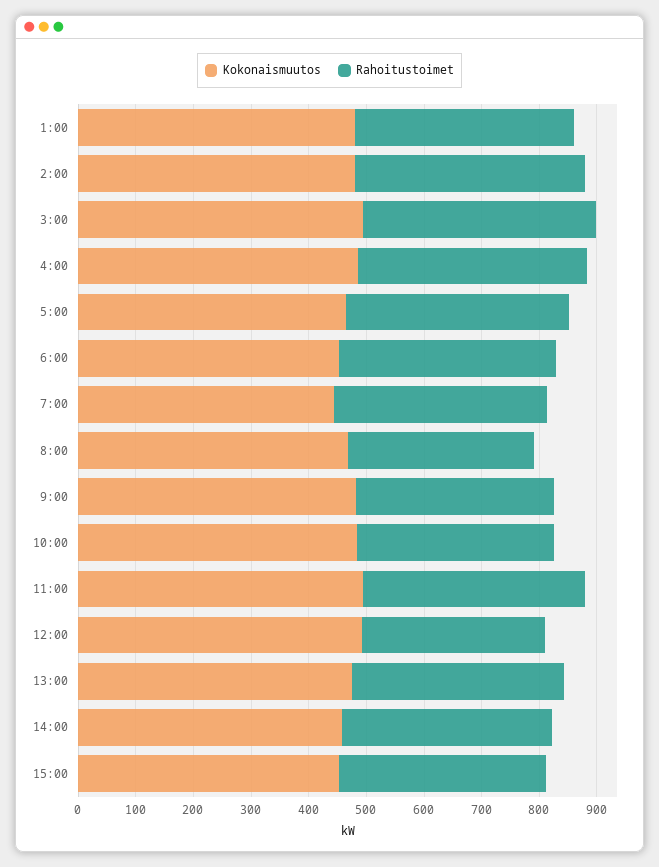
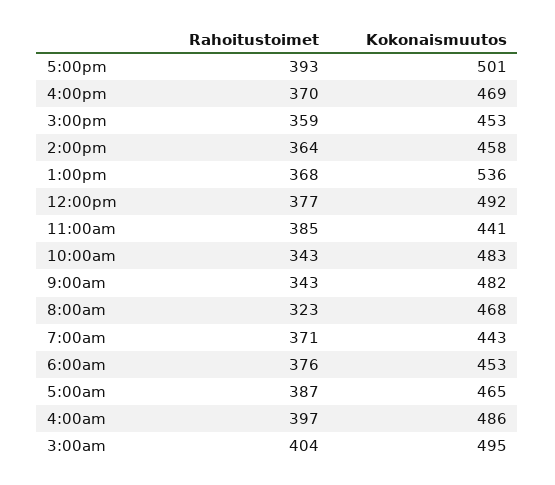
Kokonaismuutos, 1:00: 480 -> none
Rahoitustoimet, 1:00: 380 -> none
Kokonaismuutos, 2:00: 480 -> none
Rahoitustoimet, 2:00: 400 -> none
Kokonaismuutos, 11:00: 500 -> 441
Rahoitustoimet, 12:00: 320 -> 377
Kokonaismuutos, 13:00: 480 -> 536
Rahoitustoimet, 5:00pm: none -> 393
Kokonaismuutos, 5:00pm: none -> 501
Rahoitustoimet, 4:00pm: none -> 370
Kokonaismuutos, 4:00pm: none -> 469

